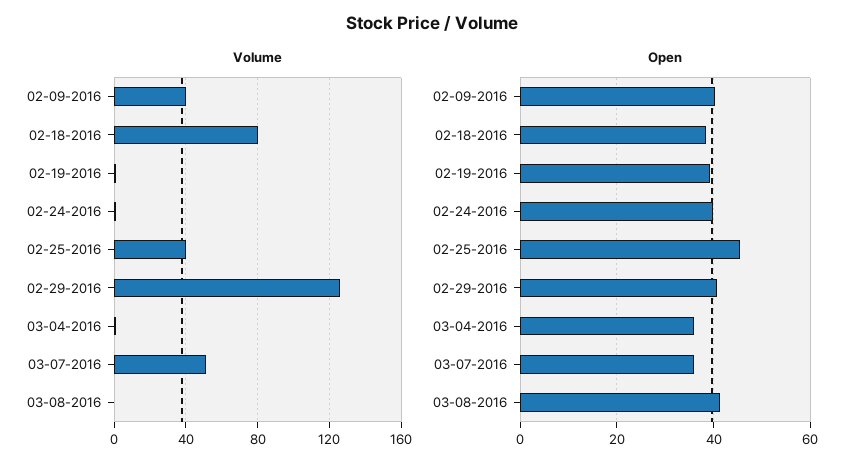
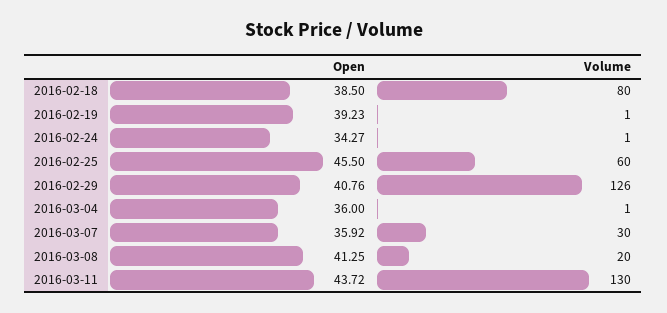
Volume, 02-09-2016: 40 -> none
Volume, 02-25-2016: 40 -> 60
Volume, 03-07-2016: 50 -> 30
Volume, 03-08-2016: 0 -> 20
Open, 02-09-2016: 40 -> none
Open, 02-24-2016: 40 -> 34.27
Open, 2016-03-11: none -> 43.72
Volume, 2016-03-11: none -> 130

